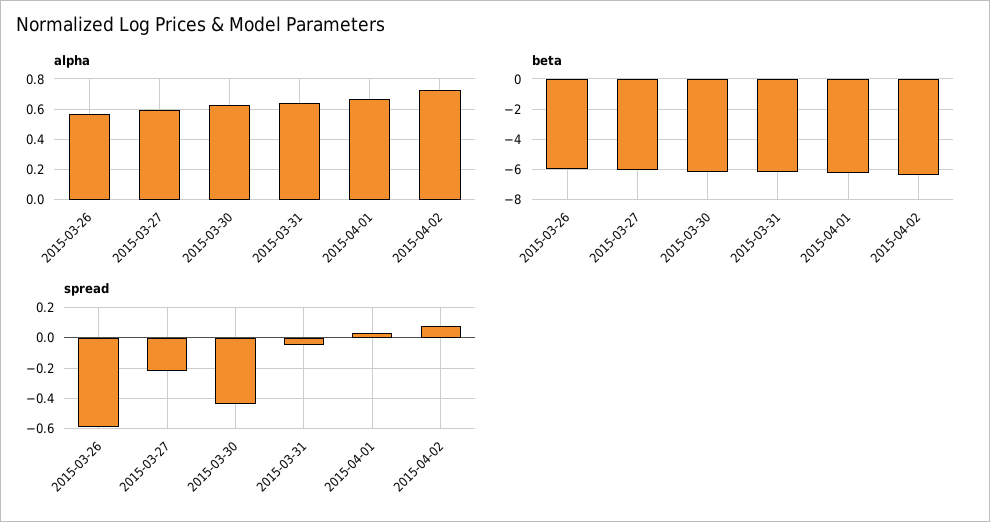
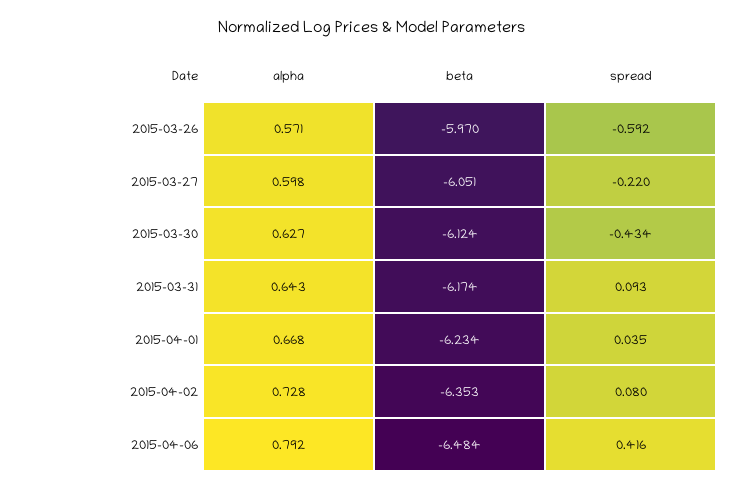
spread, 2015-03-31: -0.05 -> 0.093
alpha, 2015-04-06: none -> 0.792
beta, 2015-04-06: none -> -6.484
spread, 2015-04-06: none -> 0.416

